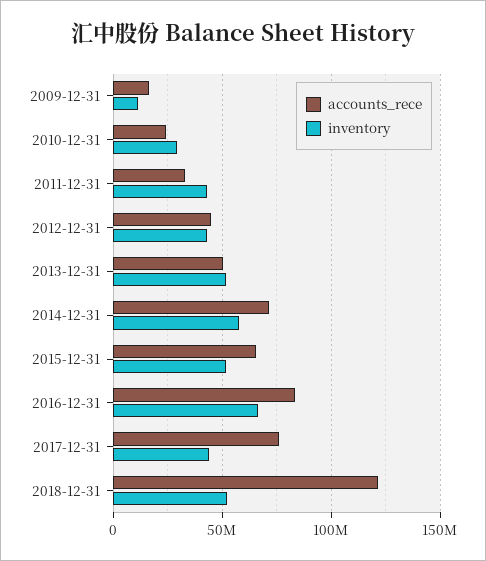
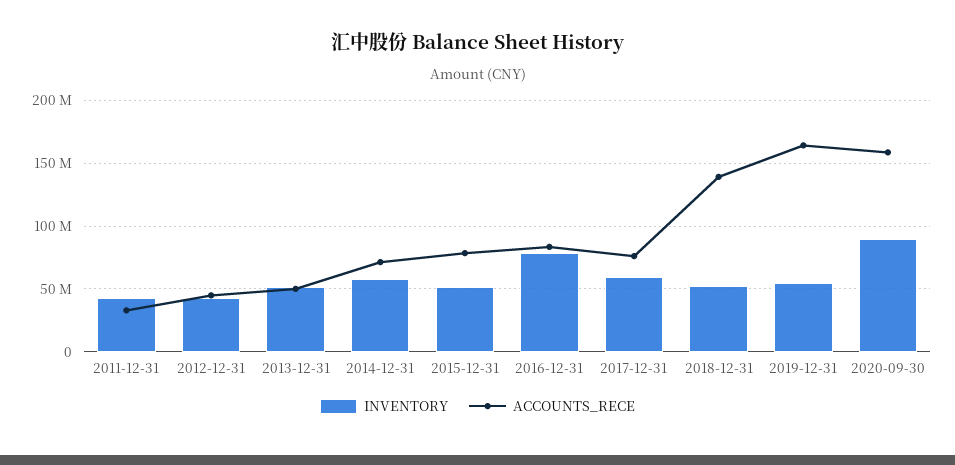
accounts_rece, 2009-12-31: 15000000 -> none
inventory, 2009-12-31: 10000000 -> none
accounts_rece, 2010-12-31: 25000000 -> none
inventory, 2010-12-31: 30000000 -> none
accounts_rece, 2015-12-31: 65000000 -> 80000000
inventory, 2016-12-31: 65000000 -> 80000000
inventory, 2017-12-31: 45000000 -> 60000000
accounts_rece, 2018-12-31: 120000000 -> 140000000
inventory, 2019-12-31: none -> 55000000
accounts_rece, 2019-12-31: none -> 165000000
inventory, 2020-09-30: none -> 90000000
accounts_rece, 2020-09-30: none -> 160000000

